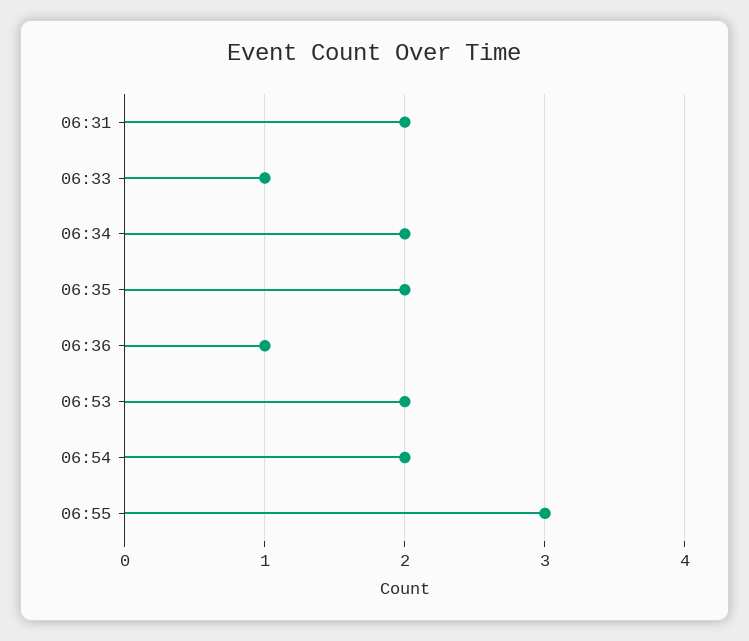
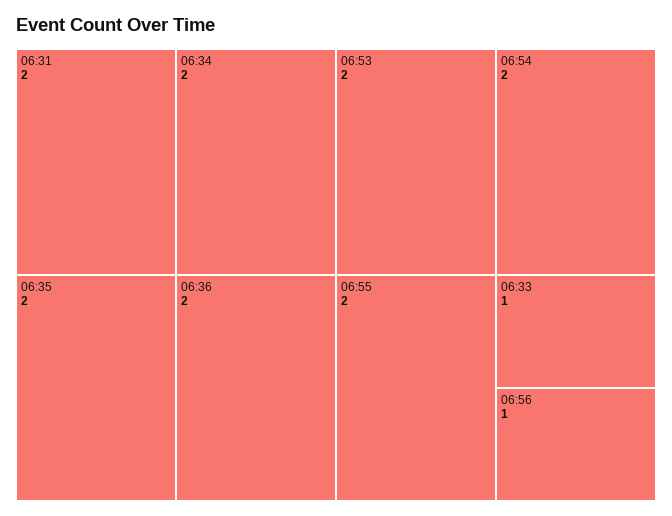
06:36: 1 -> 2
06:55: 3 -> 2
06:56: none -> 1

